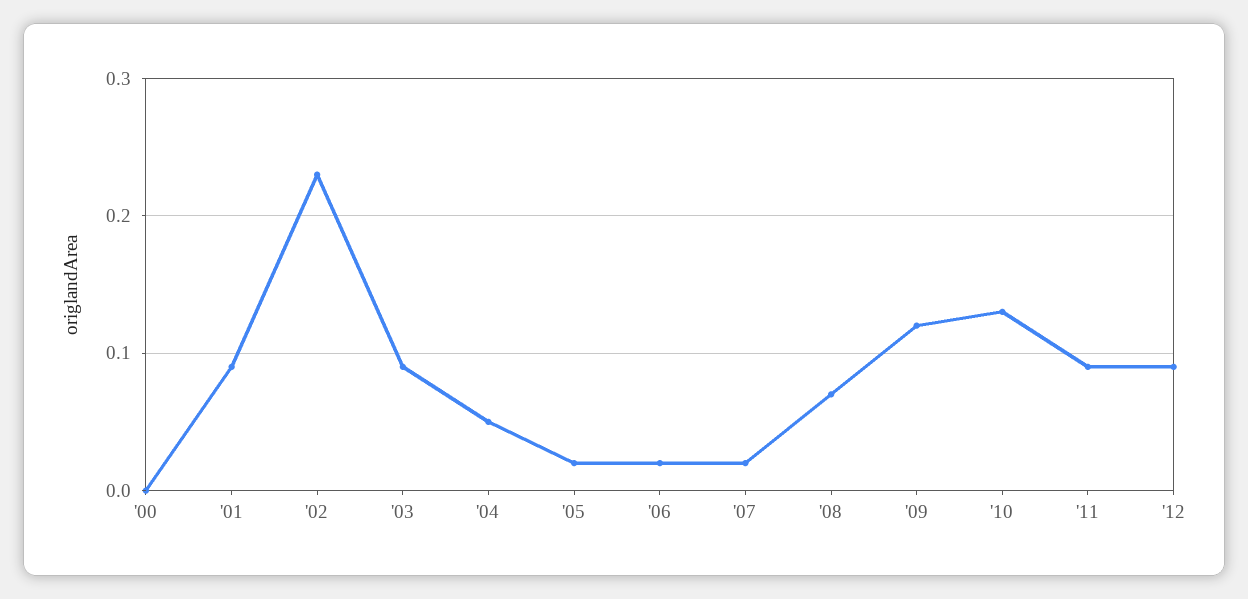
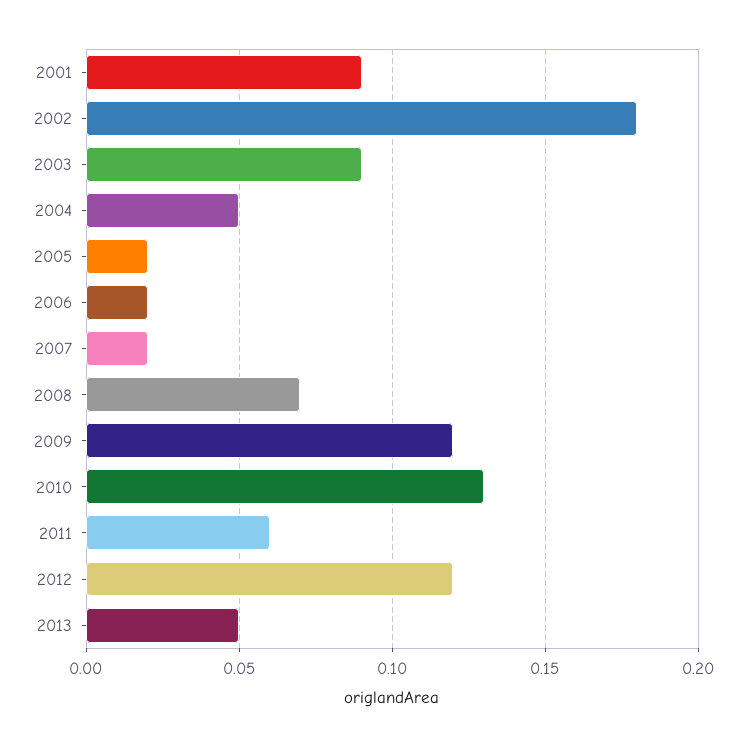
'00: 0 -> none
'02: 0.23 -> 0.18
'11: 0.09 -> 0.06
'12: 0.09 -> 0.12
2013: none -> 0.05

